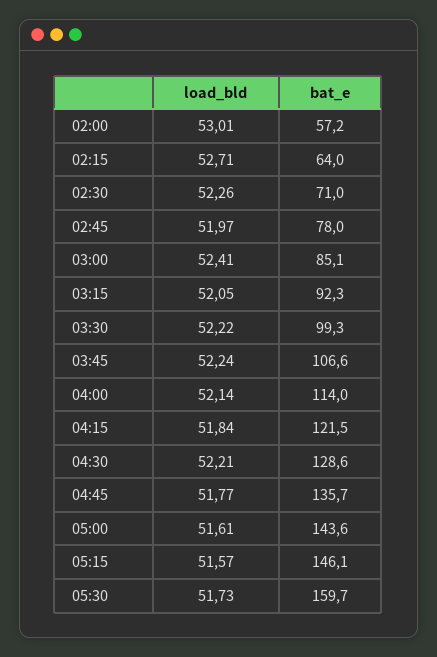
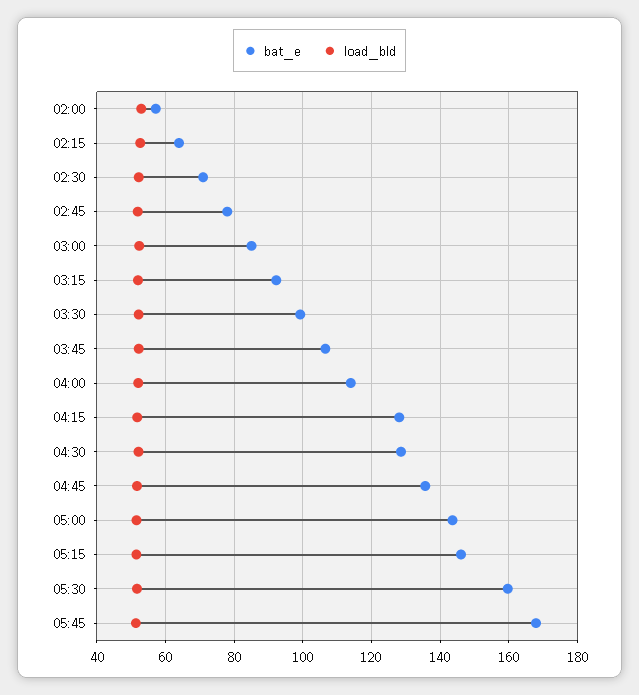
bat_e, 04:15: 121.5 -> 128
bat_e, 05:45: none -> 168
load_bld, 05:45: none -> 52

